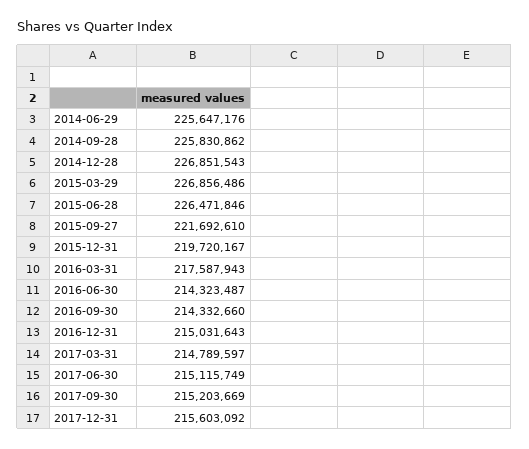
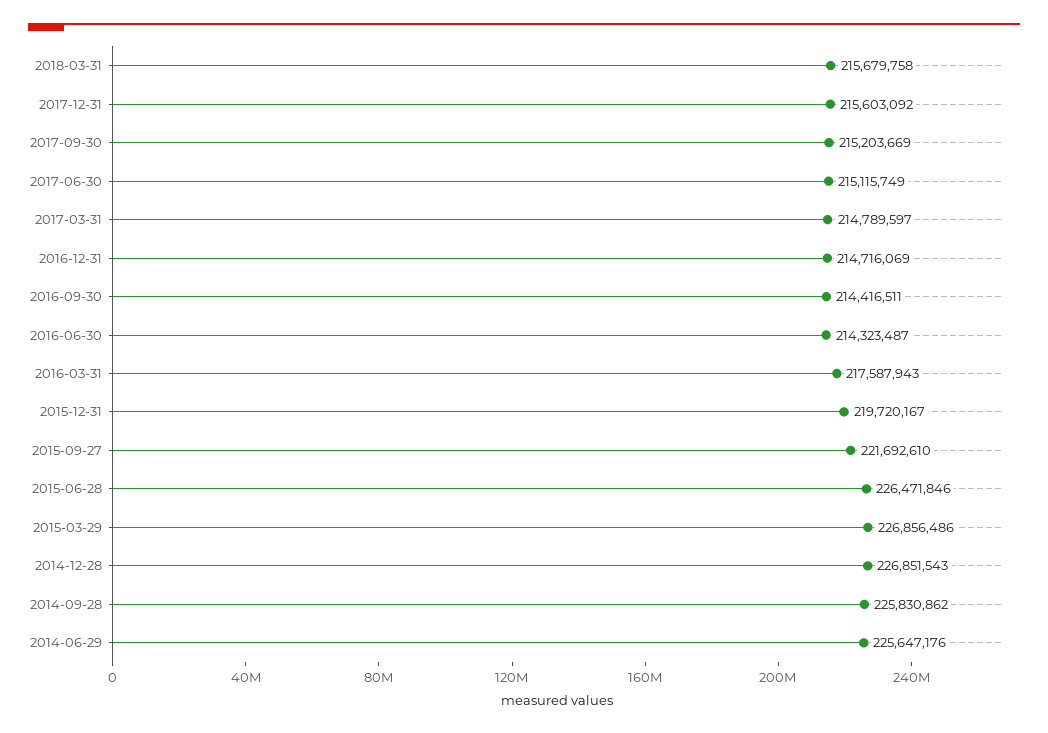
2016-09-30: 214332660 -> 214416511
2016-12-31: 215031643 -> 214716069
2018-03-31: none -> 215679758

